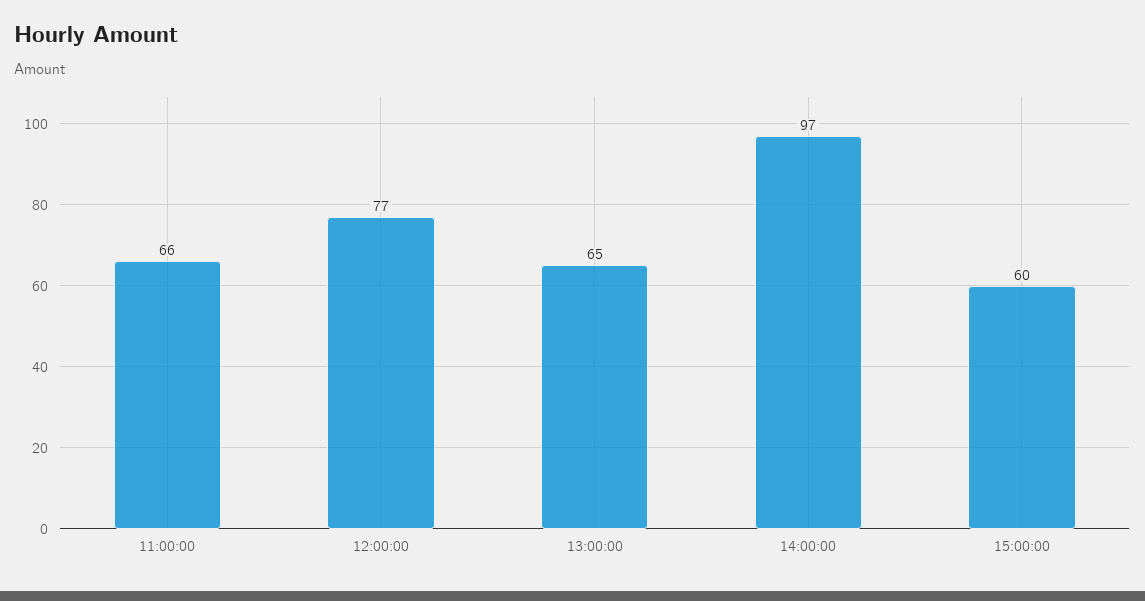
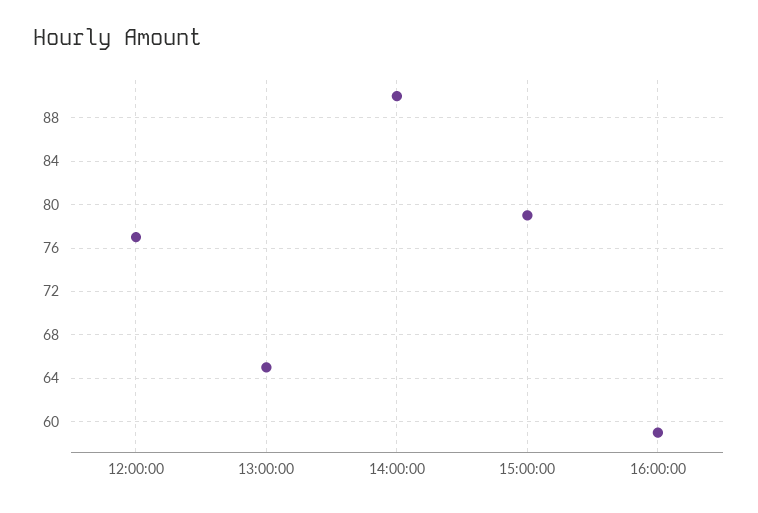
11:00:00: 66 -> none
14:00:00: 97 -> 90
15:00:00: 60 -> 79
16:00:00: none -> 59

